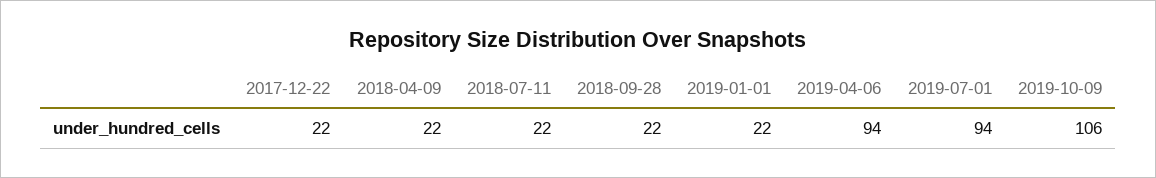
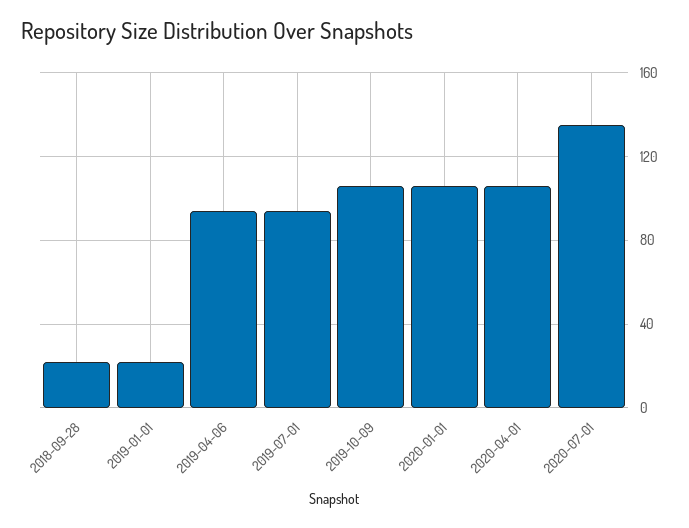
2017-12-22: 22 -> none
2018-04-09: 22 -> none
2018-07-11: 22 -> none
2020-01-01: none -> 105
2020-04-01: none -> 105
2020-07-01: none -> 135

